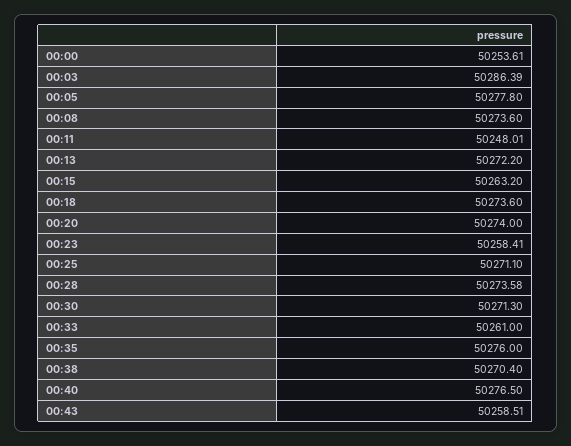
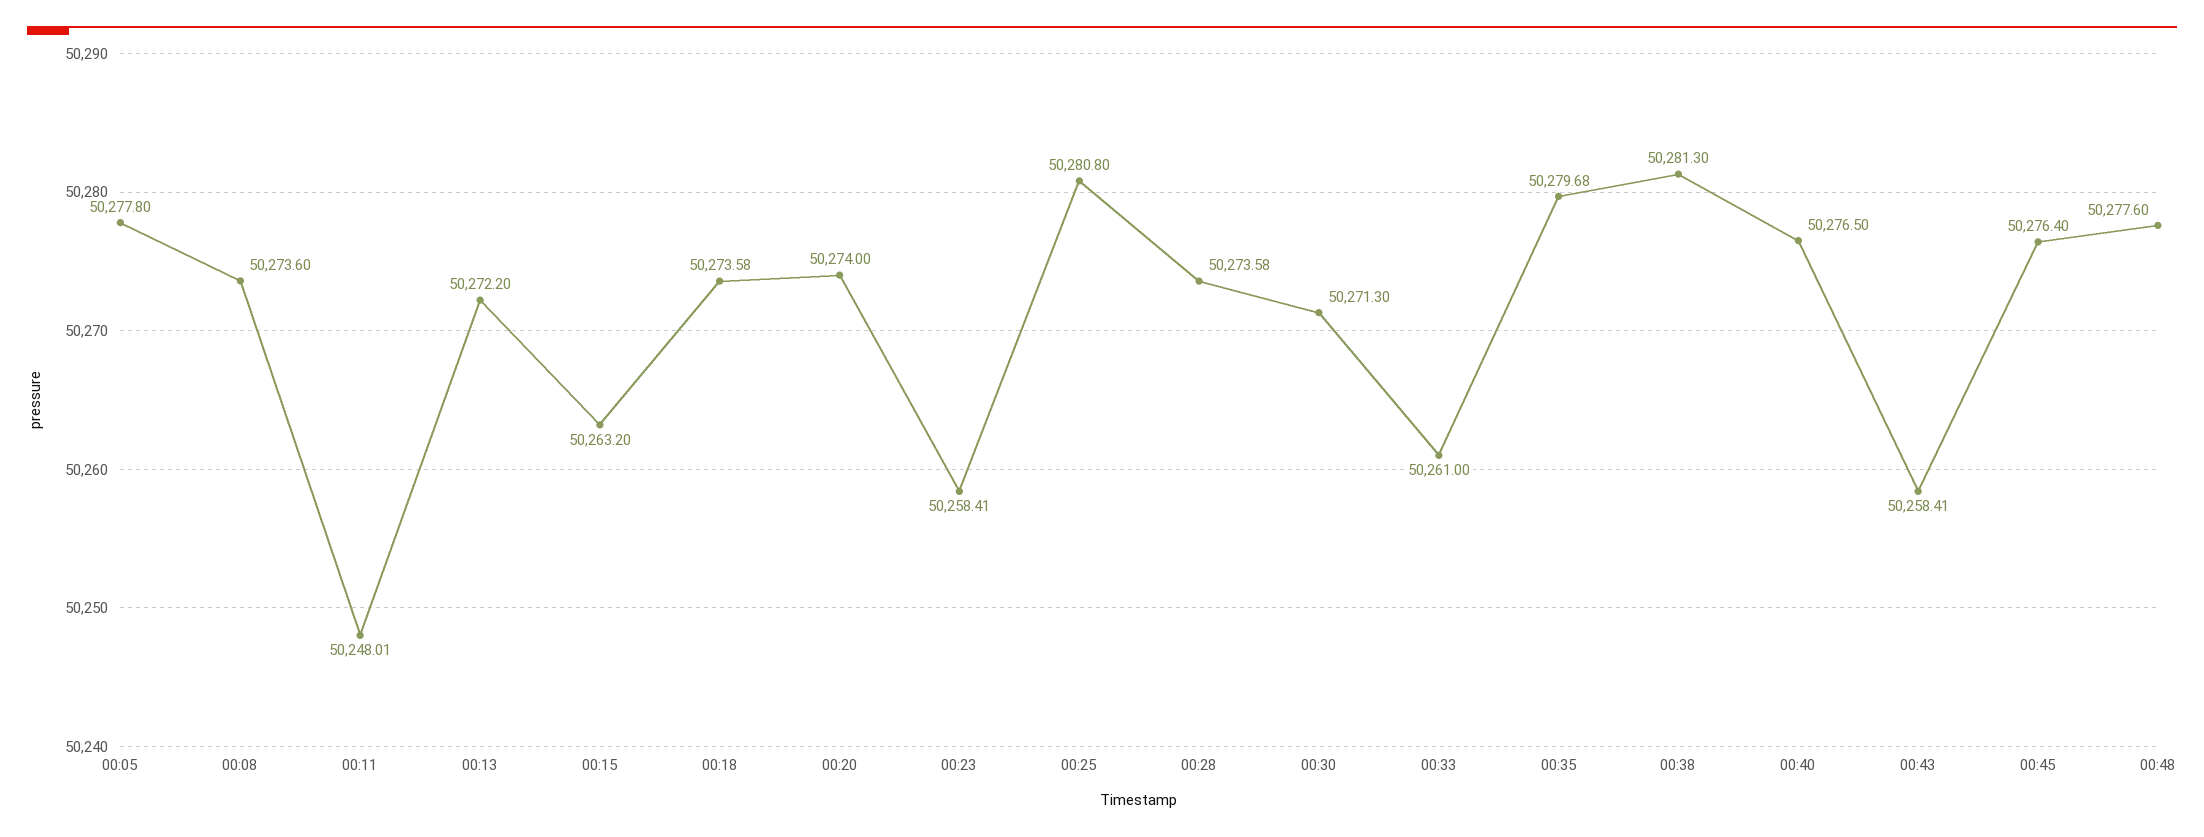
00:00: 50253.61 -> none
00:03: 50286.39 -> none
00:18: 50273.6 -> 50273.58
00:25: 50271.1 -> 50280.8
00:35: 50276 -> 50279.68
00:38: 50270.4 -> 50281.3
00:43: 50258.51 -> 50258.41
00:45: none -> 50276.4
00:48: none -> 50277.6

